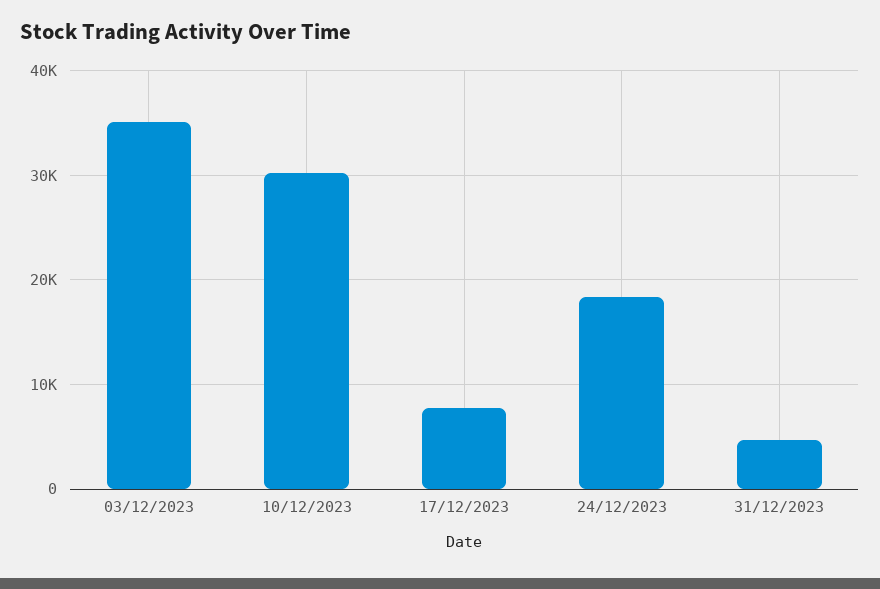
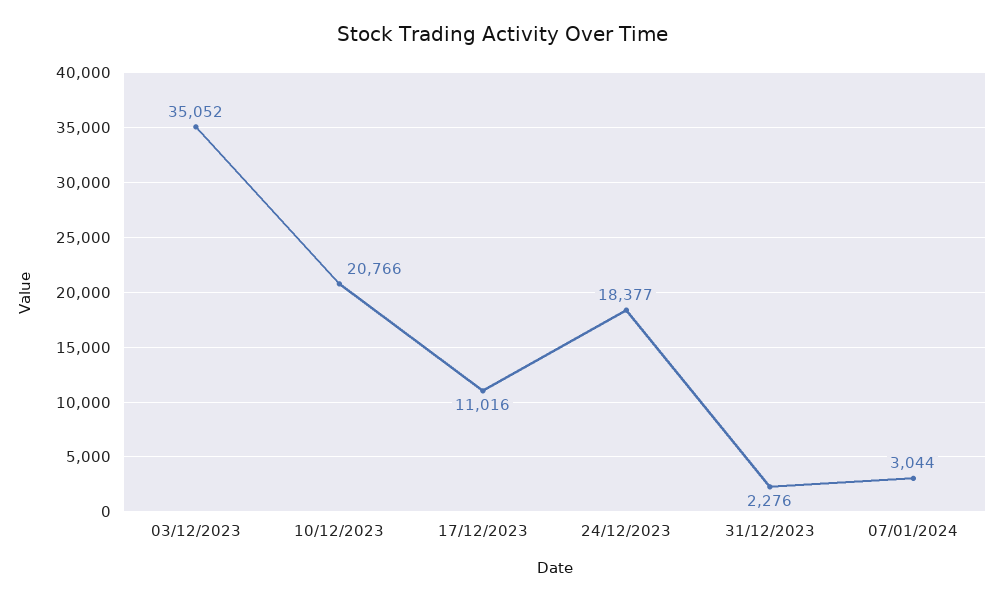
10/12/2023: 30000 -> 20766
17/12/2023: 8000 -> 11016
31/12/2023: 5000 -> 2276
07/01/2024: none -> 3044

